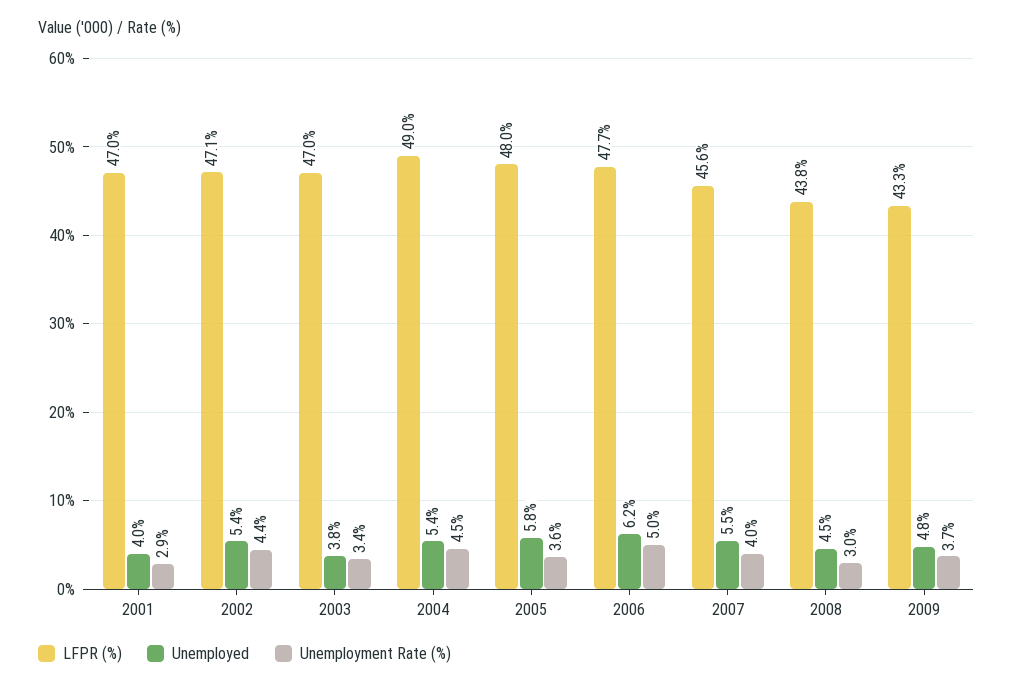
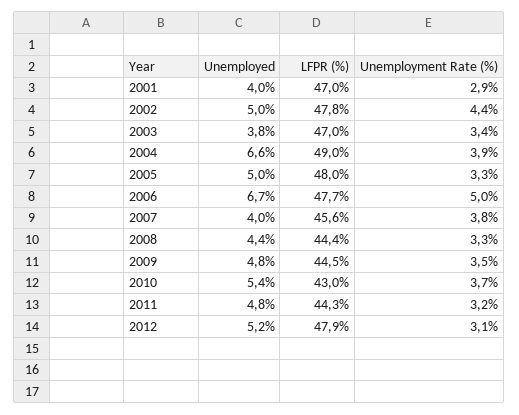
LFPR (%), 2002: 47.1 -> 47.8
Unemployed, 2002: 5.4 -> 5
Unemployed, 2004: 5.4 -> 6.6
Unemployment Rate (%), 2004: 4.5 -> 3.9
Unemployed, 2005: 5.8 -> 5
Unemployment Rate (%), 2005: 3.6 -> 3.3
Unemployed, 2006: 6.2 -> 6.7
Unemployed, 2007: 5.5 -> 4
Unemployment Rate (%), 2007: 4 -> 3.8
LFPR (%), 2008: 43.8 -> 44.4
Unemployed, 2008: 4.5 -> 4.4
Unemployment Rate (%), 2008: 3 -> 3.3
LFPR (%), 2009: 43.3 -> 44.5
Unemployment Rate (%), 2009: 3.7 -> 3.5
Unemployed, 2010: none -> 5.4
LFPR (%), 2010: none -> 43
Unemployment Rate (%), 2010: none -> 3.7
Unemployed, 2011: none -> 4.8
LFPR (%), 2011: none -> 44.3
Unemployment Rate (%), 2011: none -> 3.2
Unemployed, 2012: none -> 5.2
LFPR (%), 2012: none -> 47.9
Unemployment Rate (%), 2012: none -> 3.1

